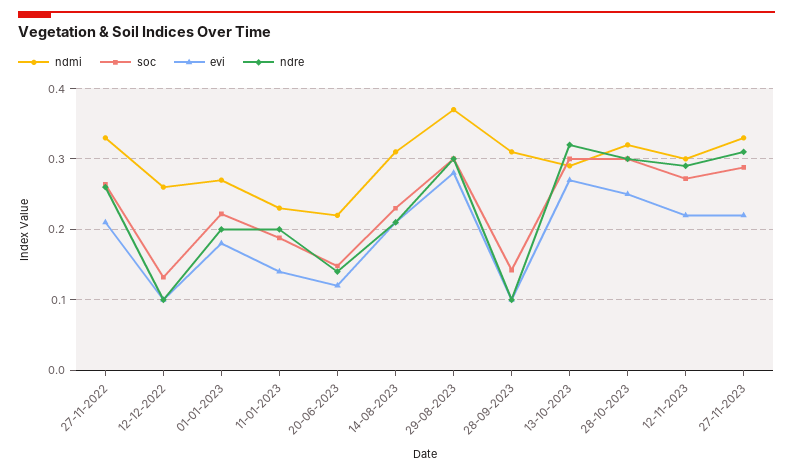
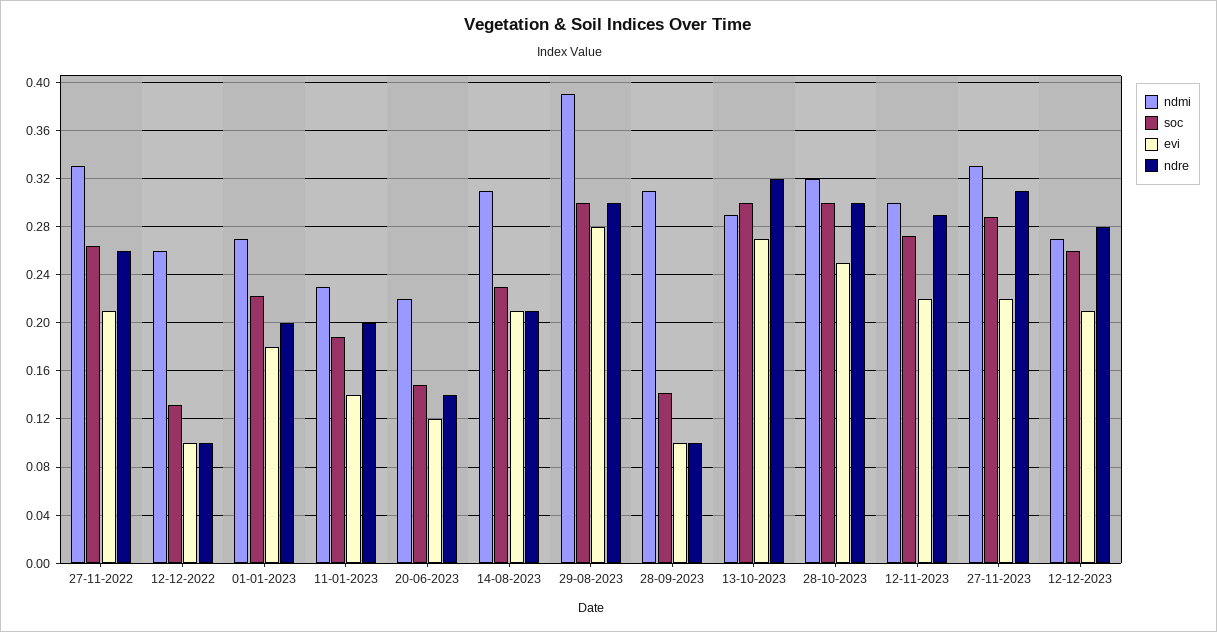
ndmi, 29-08-2023: 0.37 -> 0.39
ndmi, 12-12-2023: none -> 0.27
soc, 12-12-2023: none -> 0.26
evi, 12-12-2023: none -> 0.21
ndre, 12-12-2023: none -> 0.28

